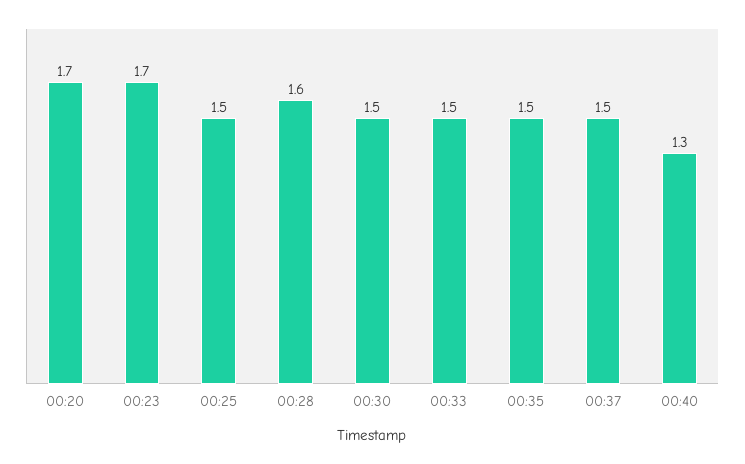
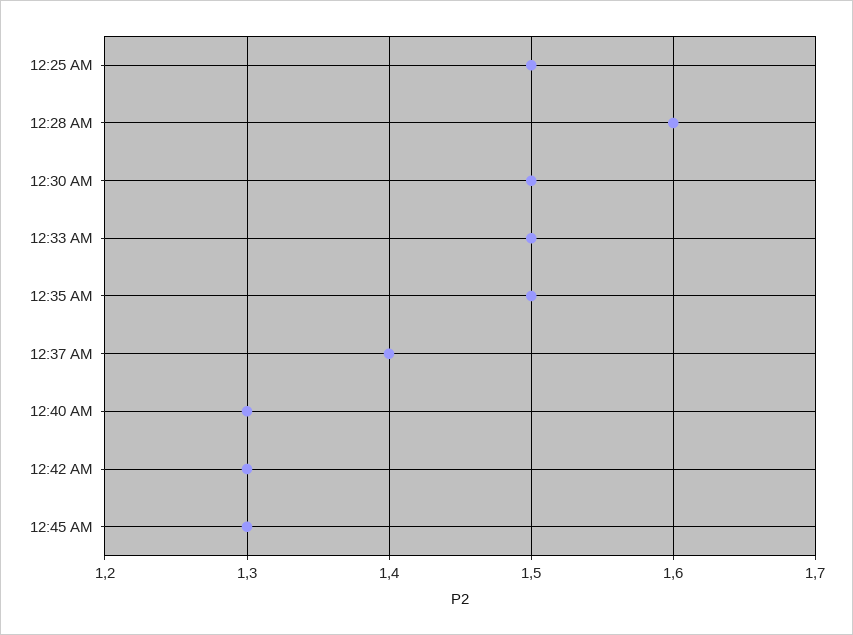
00:20: 1.7 -> none
00:23: 1.7 -> none
00:37: 1.5 -> 1.4
12:42 AM: none -> 1.3
12:45 AM: none -> 1.3

